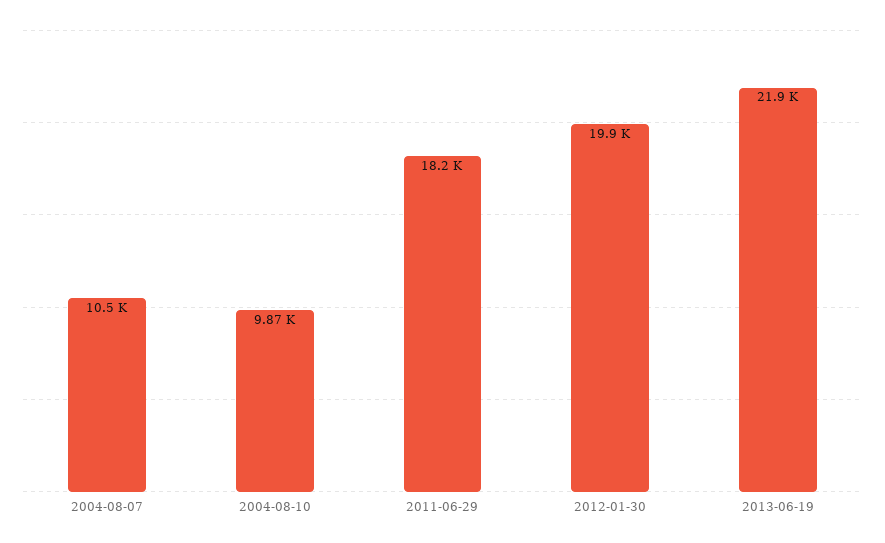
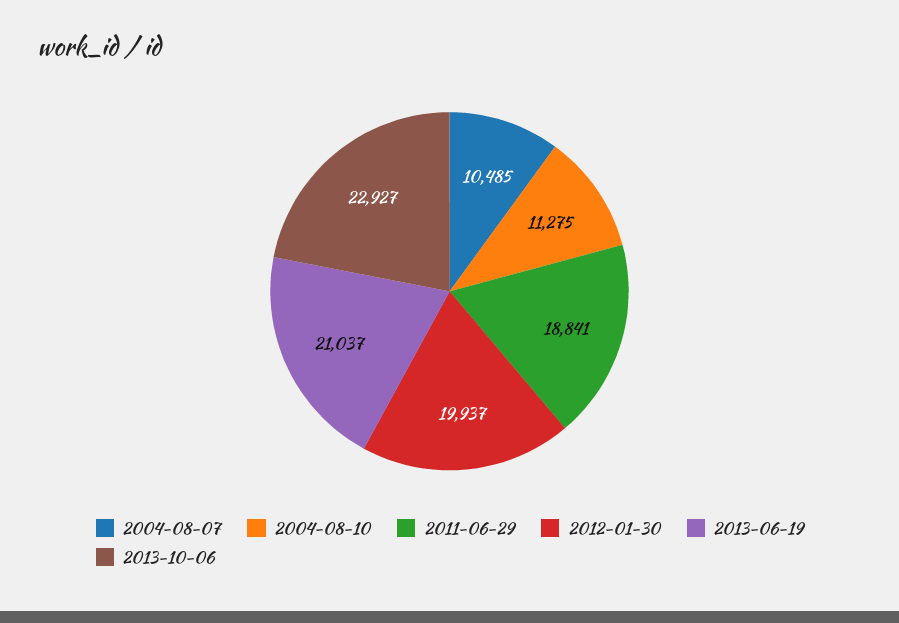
2004-08-10: 9870 -> 11275
2011-06-29: 18200 -> 18841
2013-06-19: 21900 -> 21037
2013-10-06: none -> 22927

